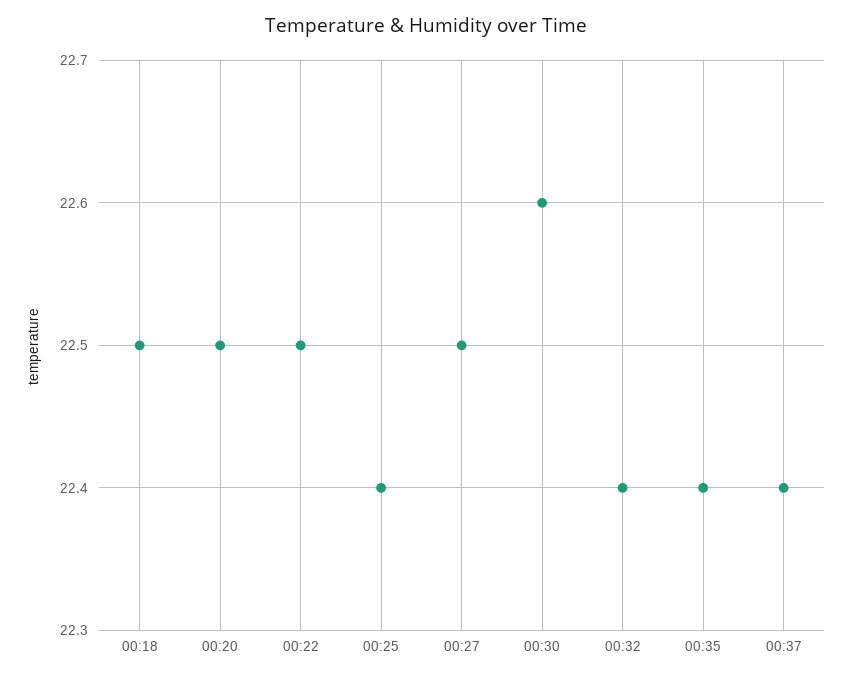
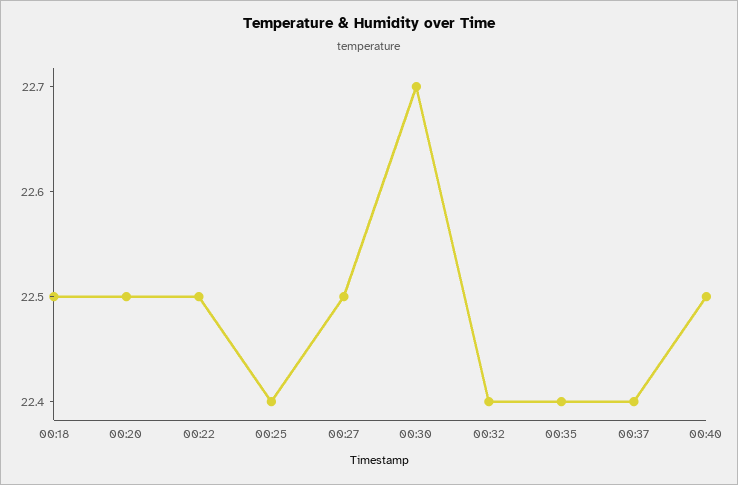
00:30: 22.6 -> 22.7
00:40: none -> 22.5

